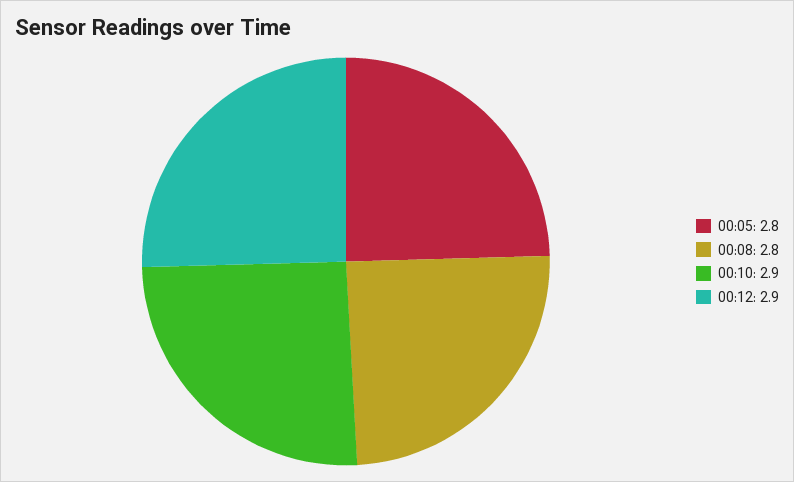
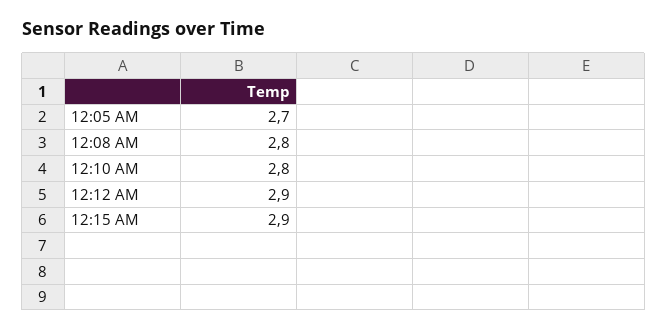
00:05: 2.8 -> 2.7
00:10: 2.9 -> 2.8
12:15 AM: none -> 2.9

